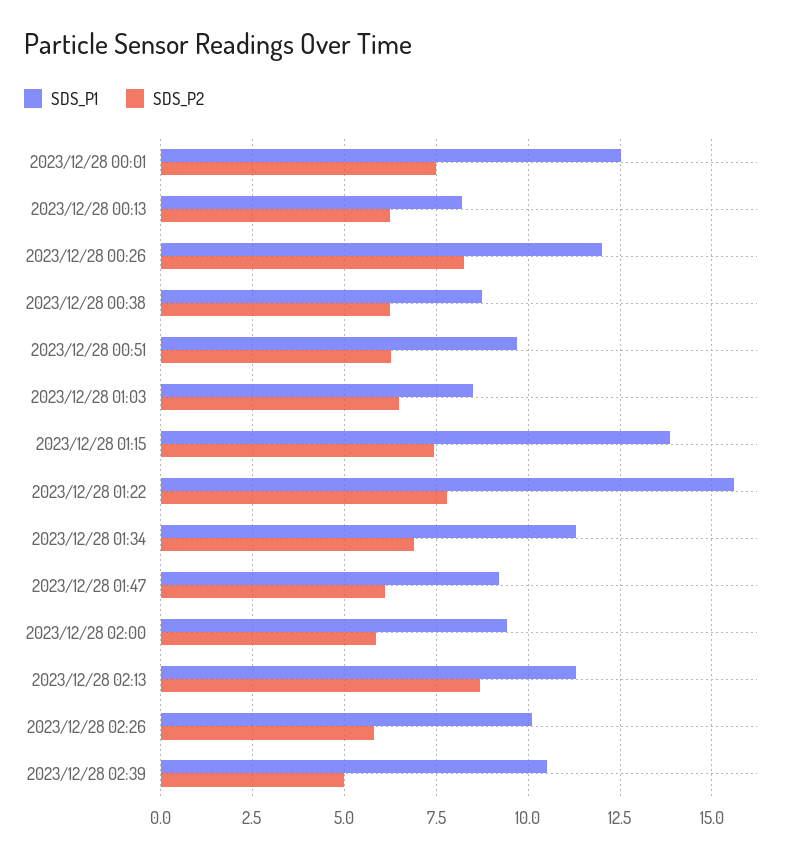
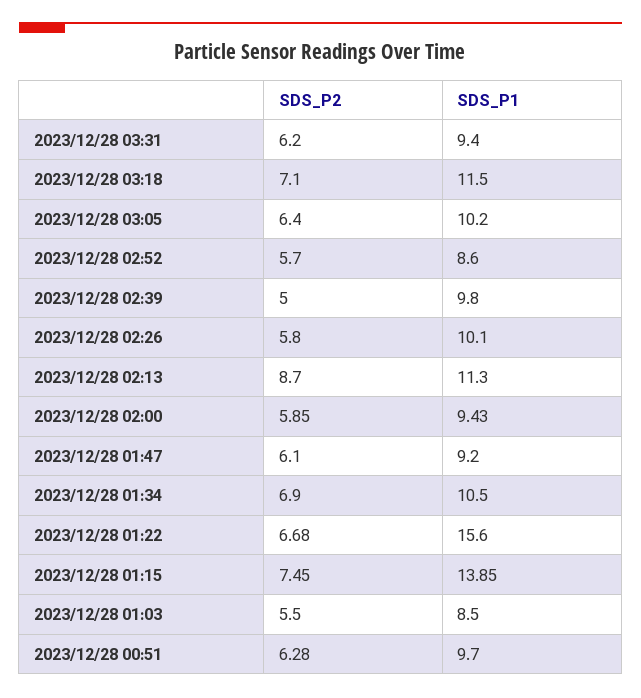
SDS_P1, 2023/12/28 00:01: 12.5 -> none
SDS_P2, 2023/12/28 00:01: 7.5 -> none
SDS_P1, 2023/12/28 00:13: 8.25 -> none
SDS_P2, 2023/12/28 00:13: 6.25 -> none
SDS_P1, 2023/12/28 00:26: 12 -> none
SDS_P2, 2023/12/28 00:26: 8.25 -> none
SDS_P1, 2023/12/28 00:38: 8.75 -> none
SDS_P2, 2023/12/28 00:38: 6.25 -> none
SDS_P2, 2023/12/28 01:03: 6.5 -> 5.5
SDS_P2, 2023/12/28 01:22: 7.75 -> 6.68
SDS_P1, 2023/12/28 01:34: 11.25 -> 10.5
SDS_P1, 2023/12/28 02:39: 10.5 -> 9.8
SDS_P2, 2023/12/28 03:31: none -> 6.2
SDS_P1, 2023/12/28 03:31: none -> 9.4
SDS_P2, 2023/12/28 03:18: none -> 7.1
SDS_P1, 2023/12/28 03:18: none -> 11.5
SDS_P2, 2023/12/28 03:05: none -> 6.4
SDS_P1, 2023/12/28 03:05: none -> 10.2
SDS_P2, 2023/12/28 02:52: none -> 5.7
SDS_P1, 2023/12/28 02:52: none -> 8.6

